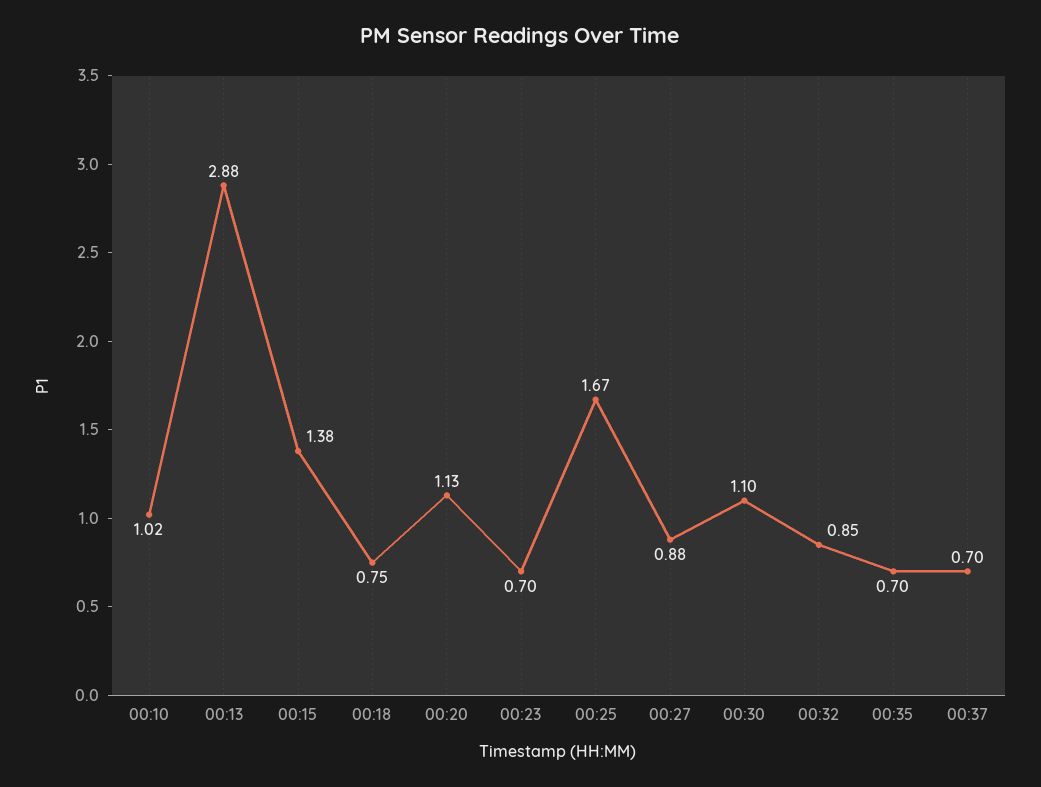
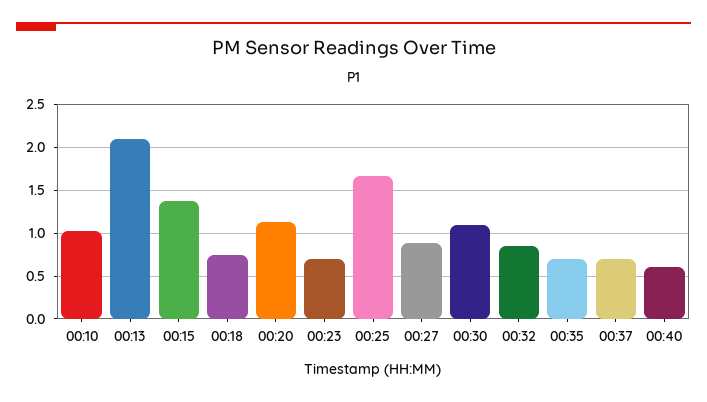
00:13: 2.88 -> 2.1
00:40: none -> 0.6

